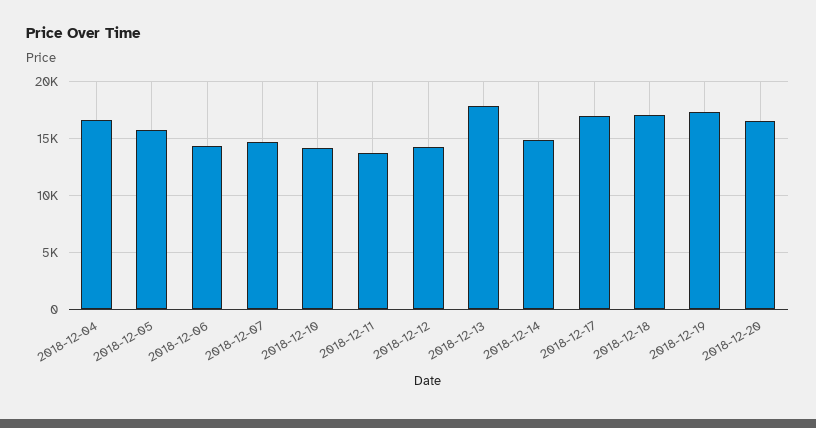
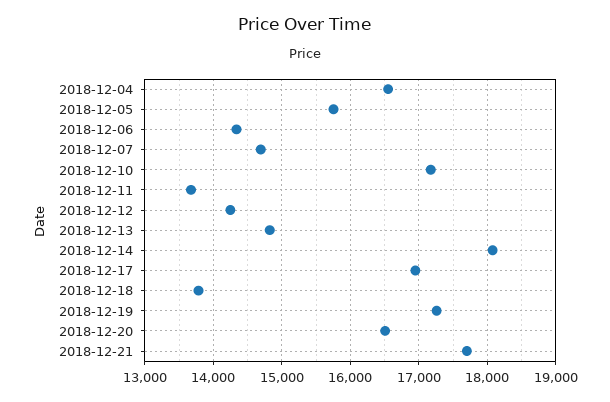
2018-12-10: 14000 -> 17200
2018-12-13: 18000 -> 14800
2018-12-14: 15000 -> 18100
2018-12-18: 17000 -> 13800
2018-12-21: none -> 17700

